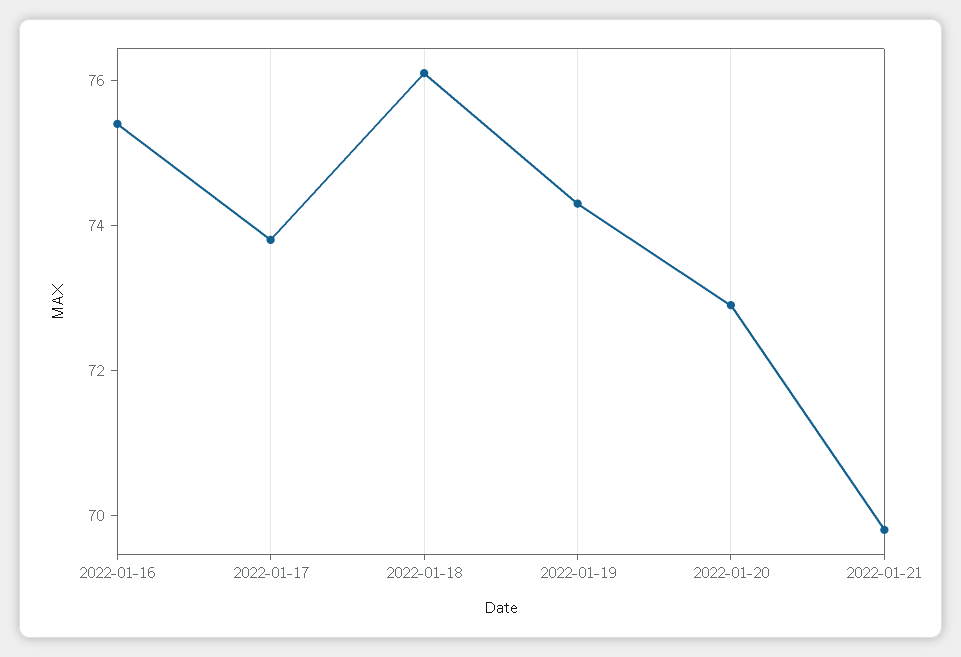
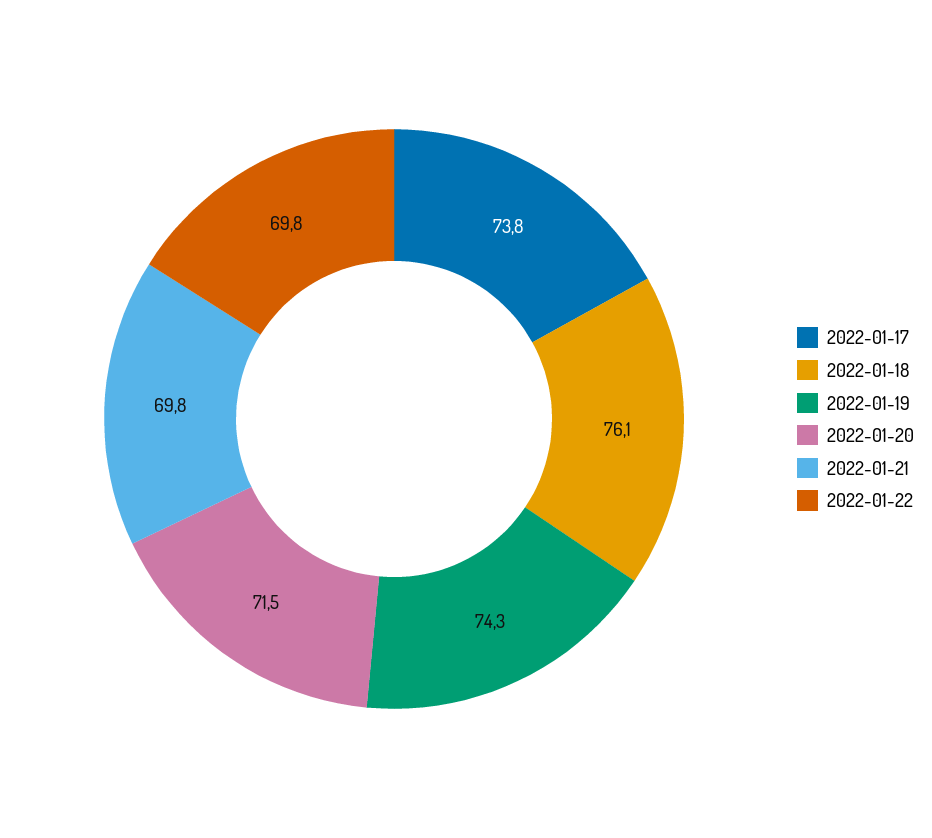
2022-01-16: 75.5 -> none
2022-01-20: 73 -> 71.5
2022-01-22: none -> 69.8

